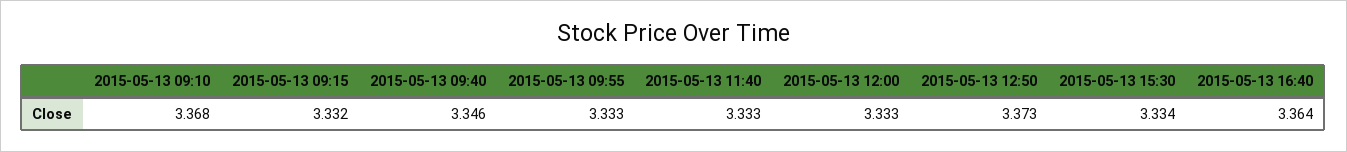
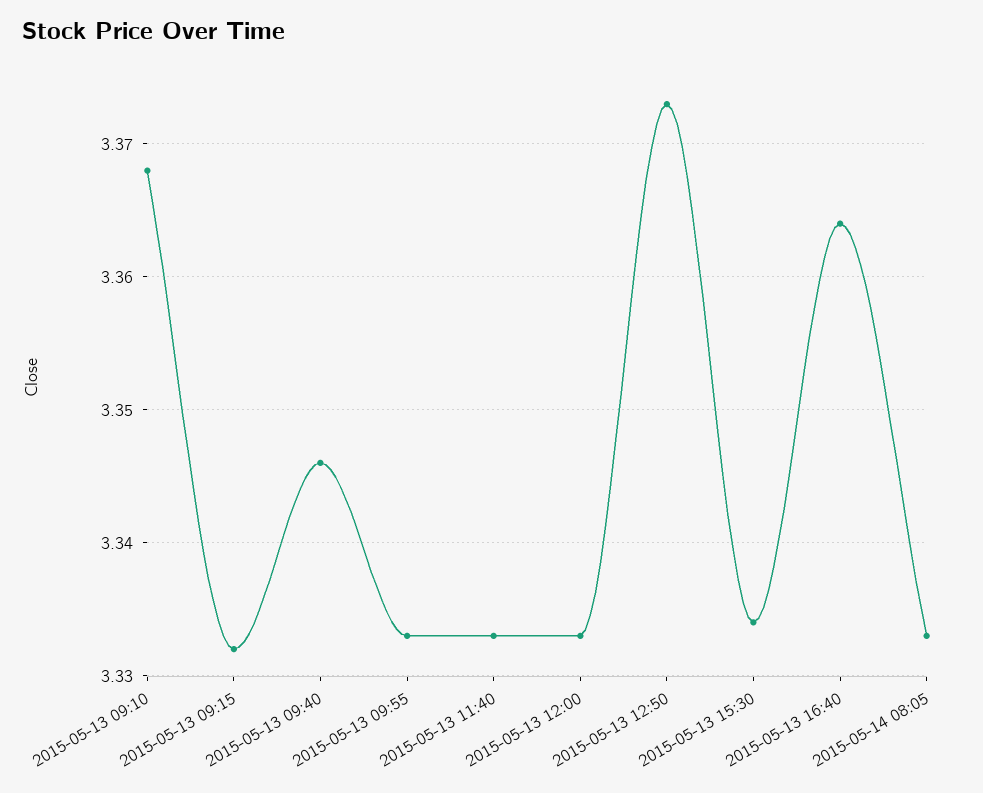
2015-05-14 08:05: none -> 3.333

